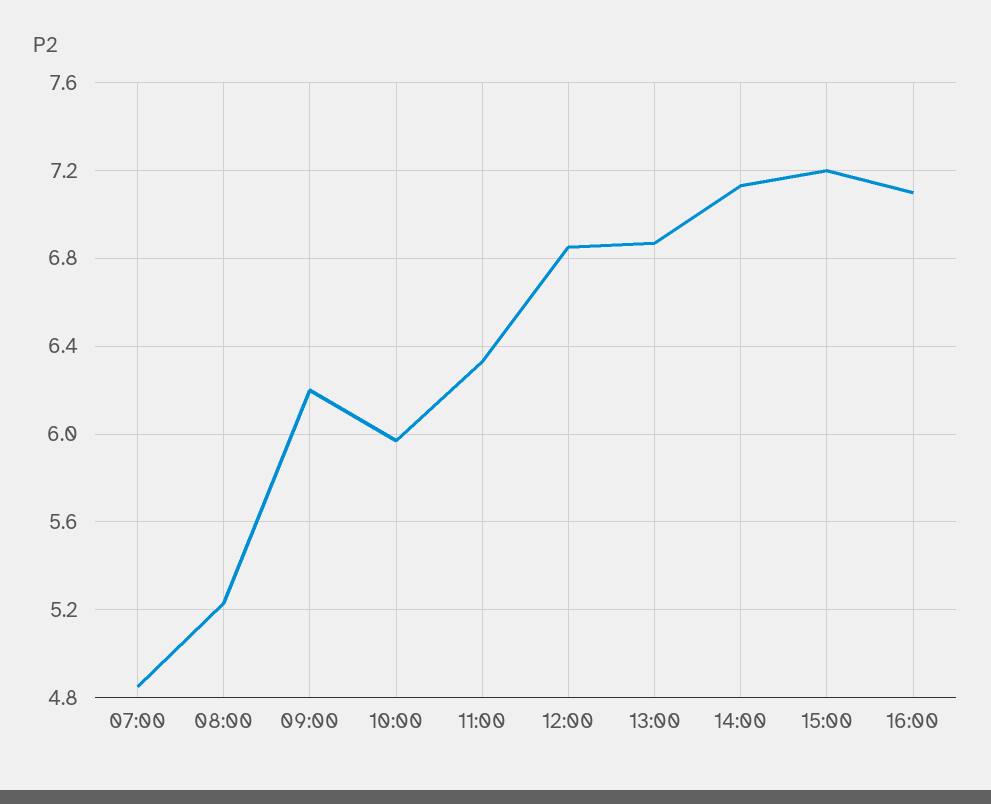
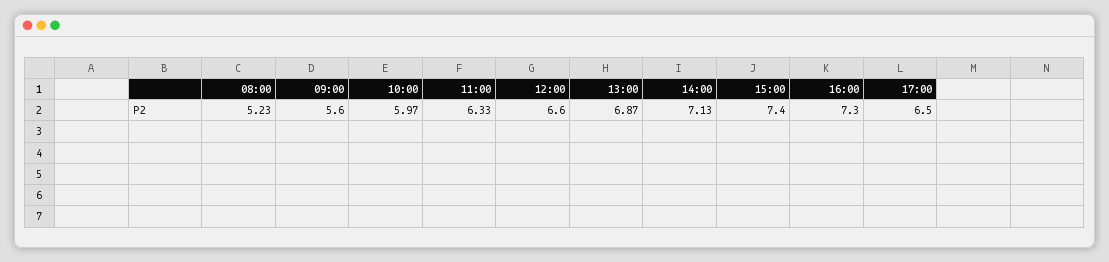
07:00: 4.85 -> none
09:00: 6.2 -> 5.6
12:00: 6.85 -> 6.6
15:00: 7.2 -> 7.4
16:00: 7.1 -> 7.3
17:00: none -> 6.5

